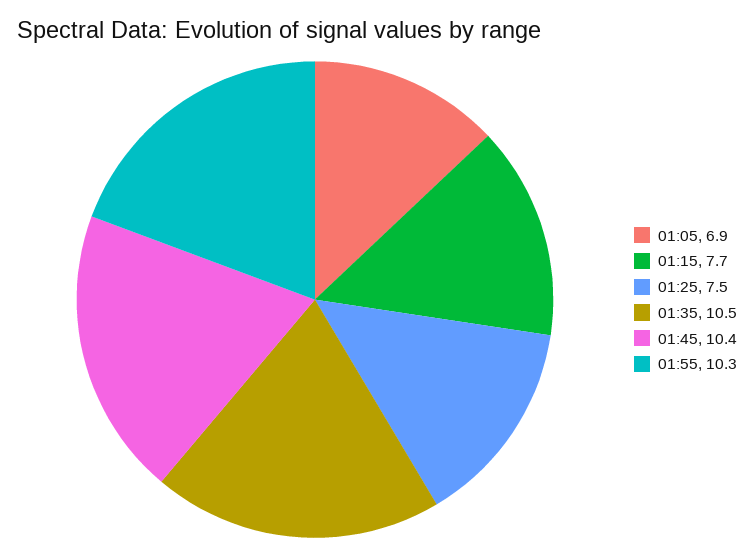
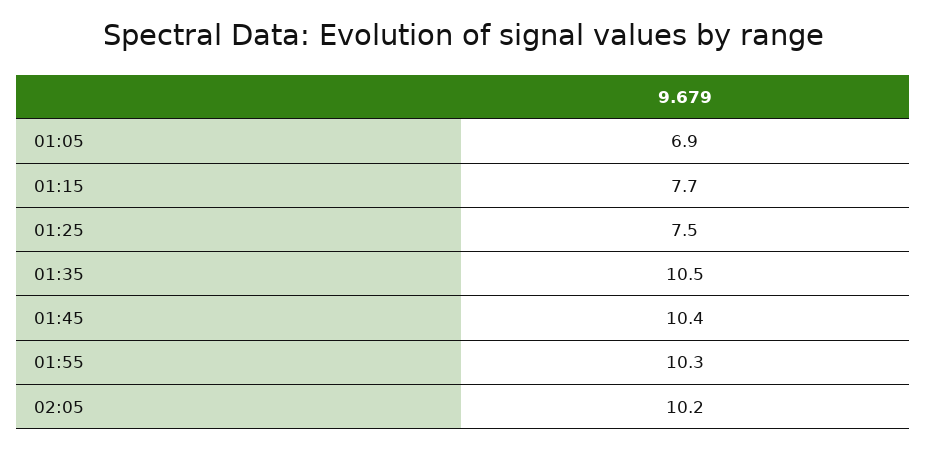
02:05: none -> 10.2

